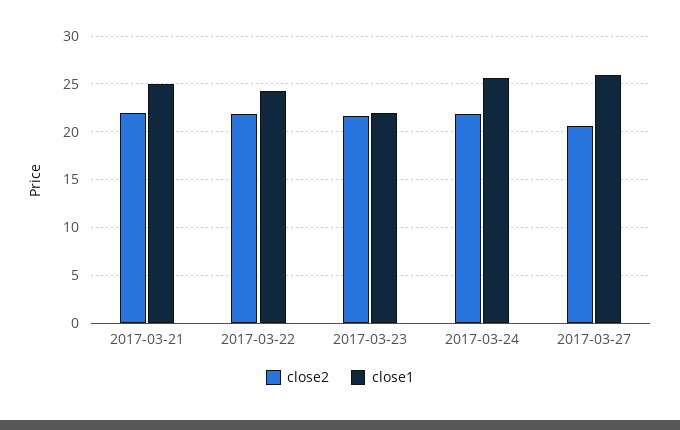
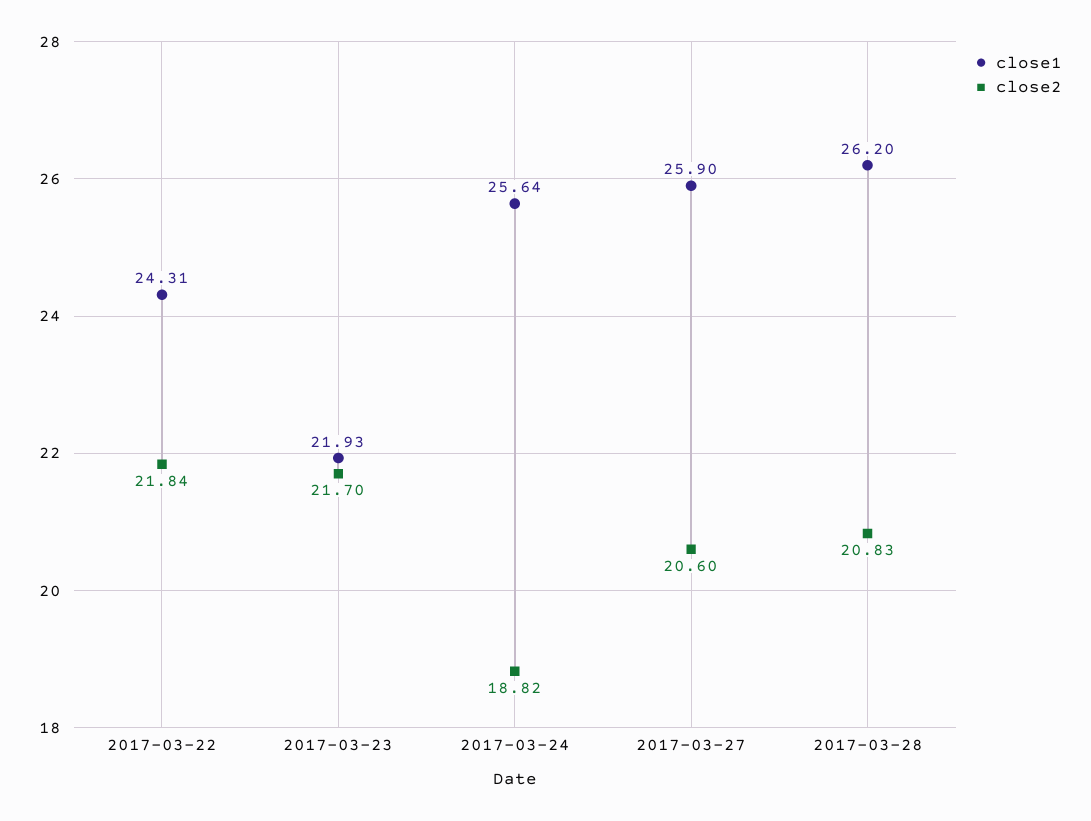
close2, 2017-03-21: 22 -> none
close1, 2017-03-21: 25 -> none
close2, 2017-03-24: 22 -> 18.82
close1, 2017-03-28: none -> 26.2
close2, 2017-03-28: none -> 20.83

